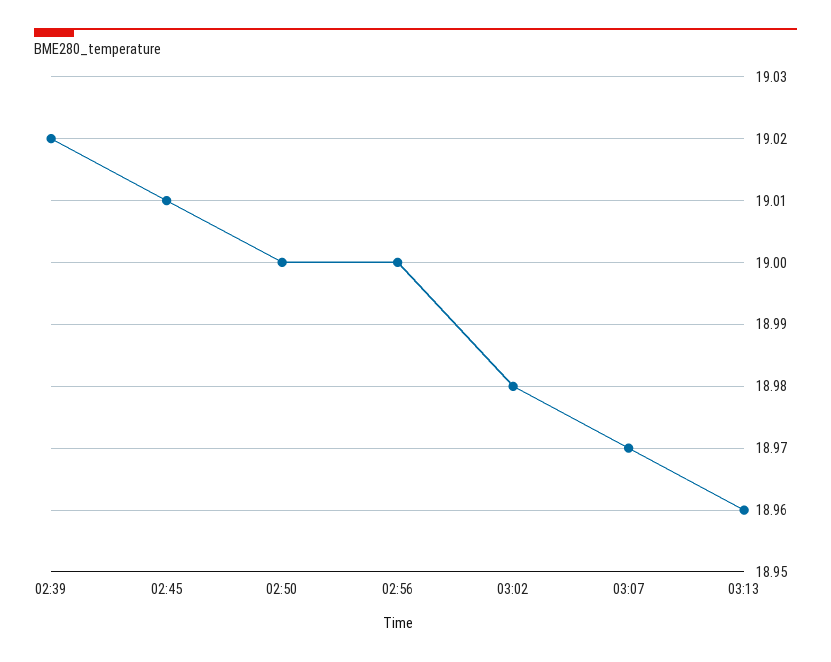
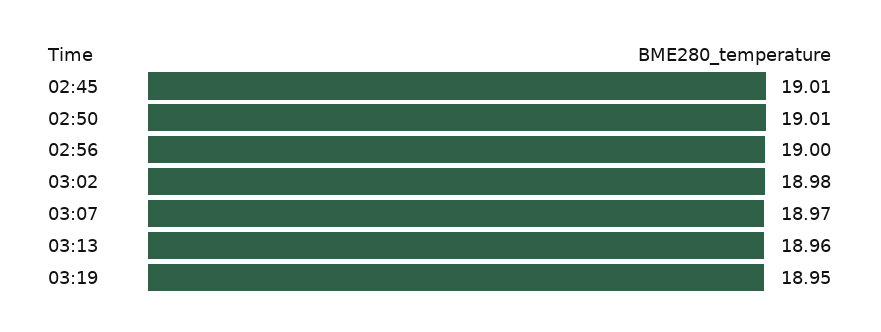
02:39: 19.02 -> none
02:50: 19 -> 19.01
03:19: none -> 18.95

